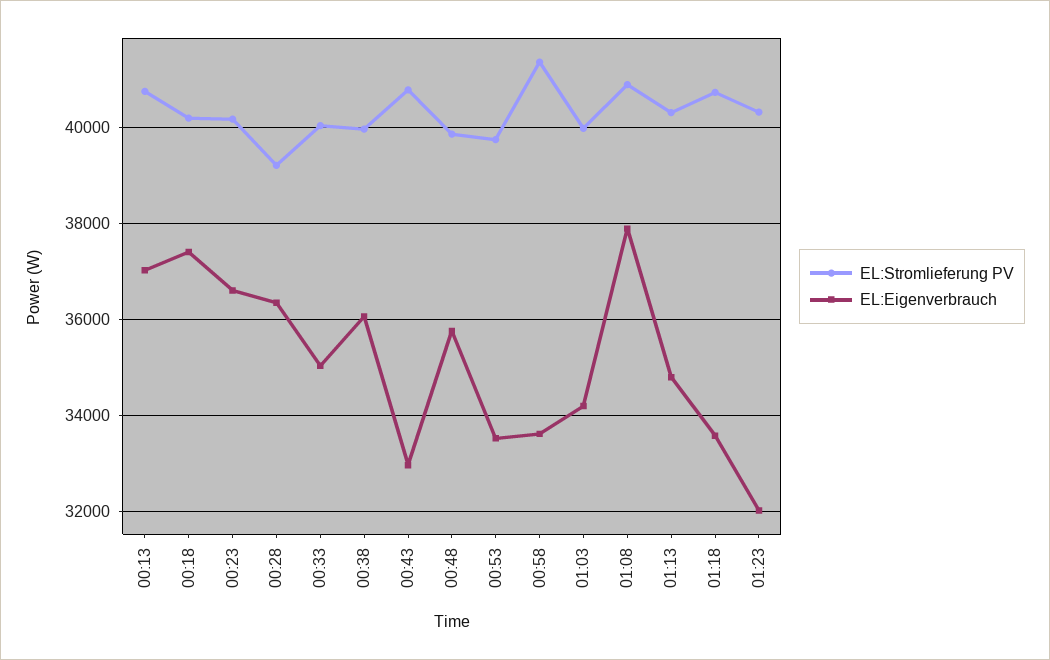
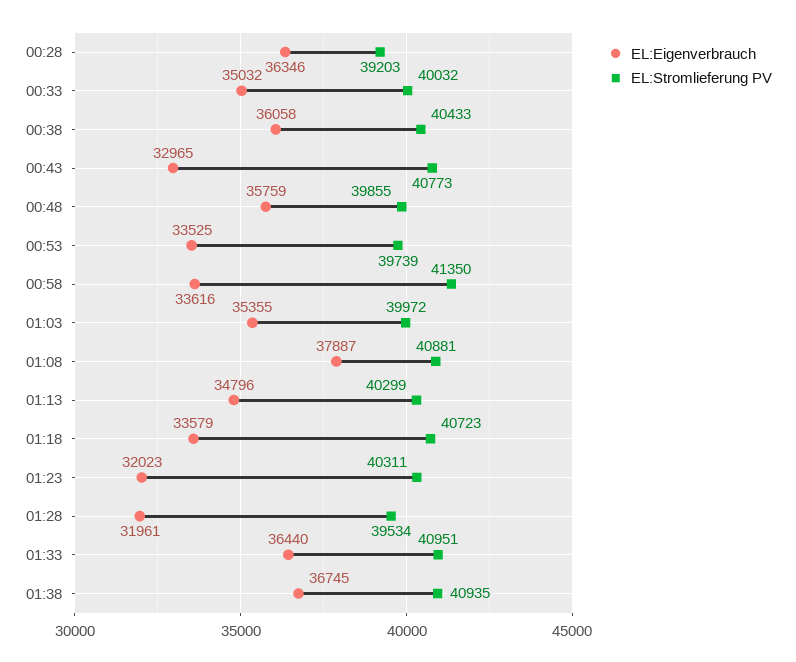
EL:Stromlieferung PV, 00:13: 40800 -> none
EL:Eigenverbrauch, 00:13: 37000 -> none
EL:Stromlieferung PV, 00:18: 40200 -> none
EL:Eigenverbrauch, 00:18: 37400 -> none
EL:Stromlieferung PV, 00:23: 40200 -> none
EL:Eigenverbrauch, 00:23: 36600 -> none
EL:Stromlieferung PV, 00:38: 40000 -> 40433
EL:Eigenverbrauch, 01:03: 34200 -> 35355
EL:Eigenverbrauch, 01:28: none -> 31961
EL:Stromlieferung PV, 01:28: none -> 39534
EL:Eigenverbrauch, 01:33: none -> 36440
EL:Stromlieferung PV, 01:33: none -> 40951
EL:Eigenverbrauch, 01:38: none -> 36745
EL:Stromlieferung PV, 01:38: none -> 40935

